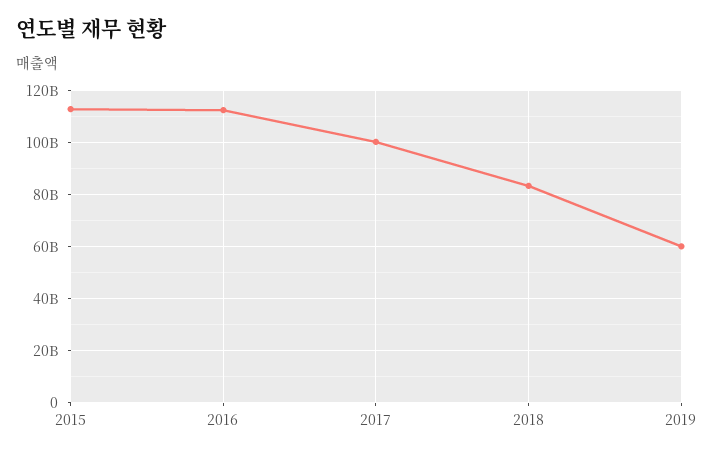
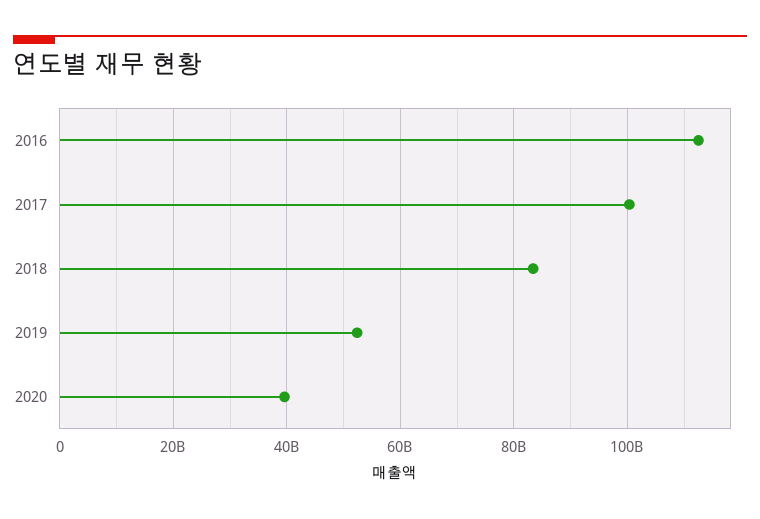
2015: 112500000000 -> none
2019: 60000000000 -> 52000000000
2020: none -> 40000000000

